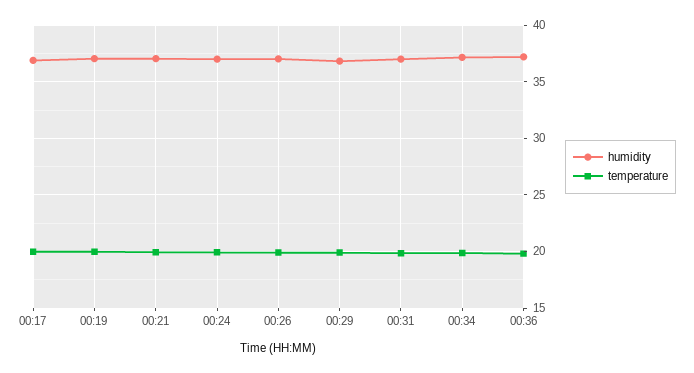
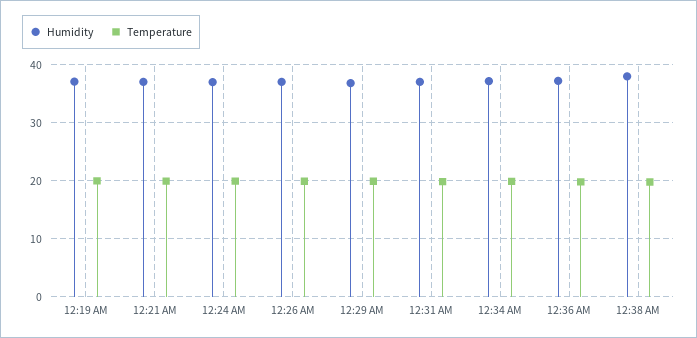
humidity, 00:17: 37 -> none
temperature, 00:17: 20 -> none
humidity, 12:38 AM: none -> 38
temperature, 12:38 AM: none -> 20

